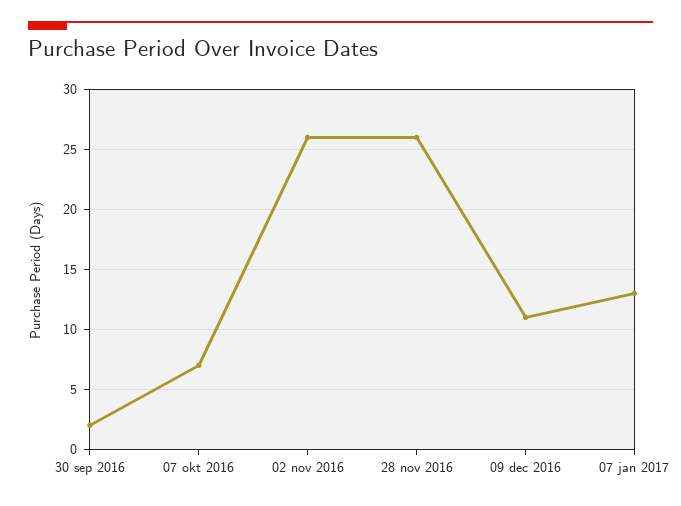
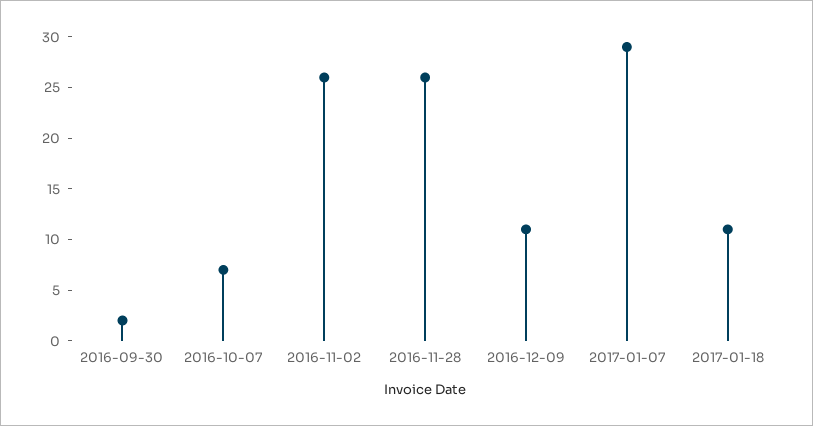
07 jan 2017: 13 -> 29
2017-01-18: none -> 11

